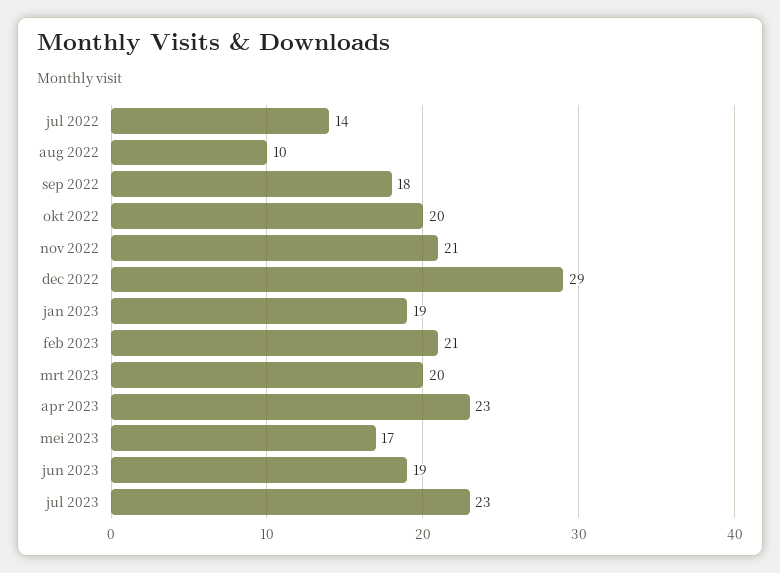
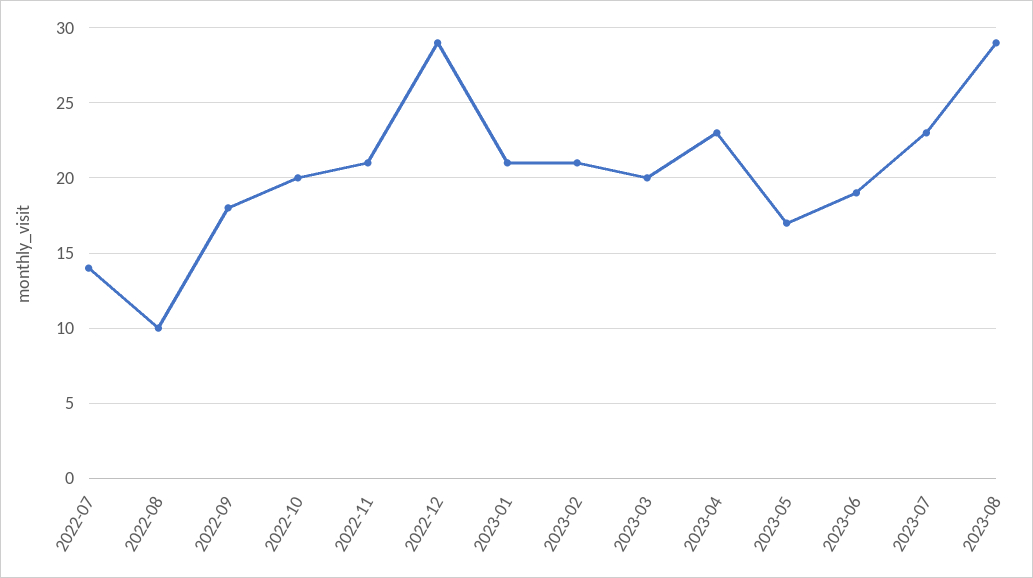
jan 2023: 19 -> 21
2023-08: none -> 29

